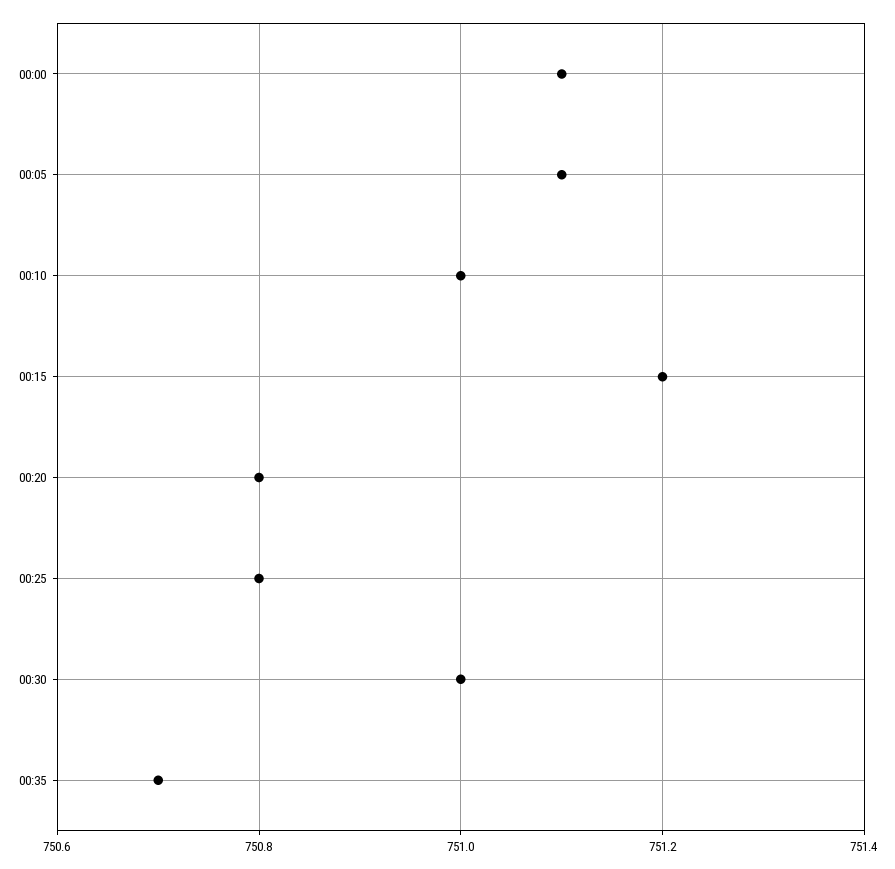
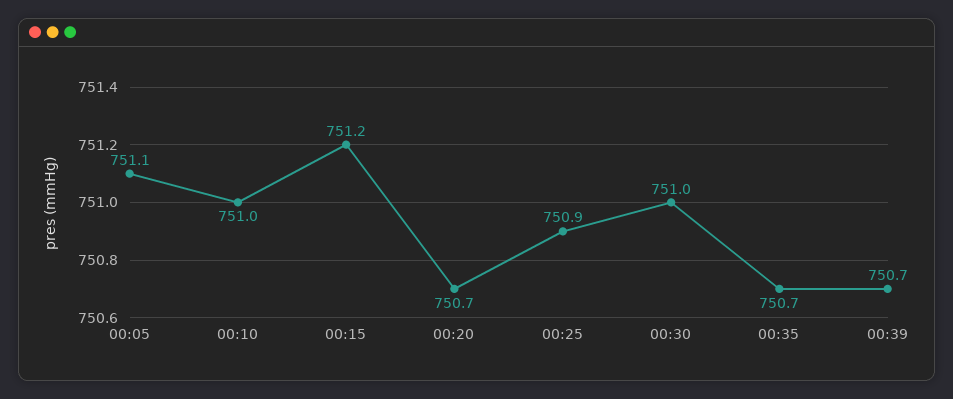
00:00: 751.1 -> none
00:20: 750.8 -> 750.7
00:25: 750.8 -> 750.9
00:39: none -> 750.7

